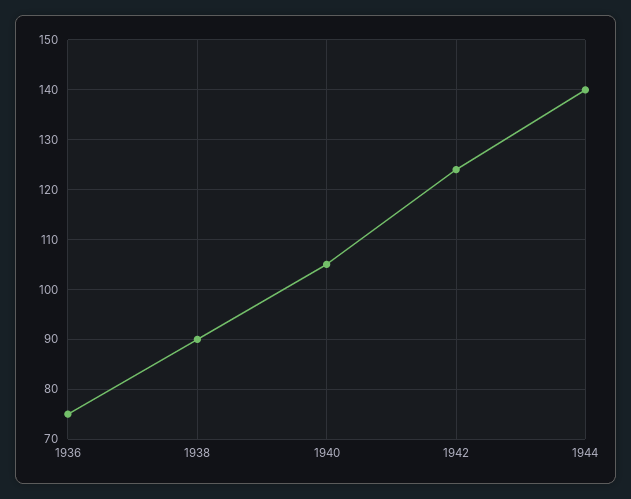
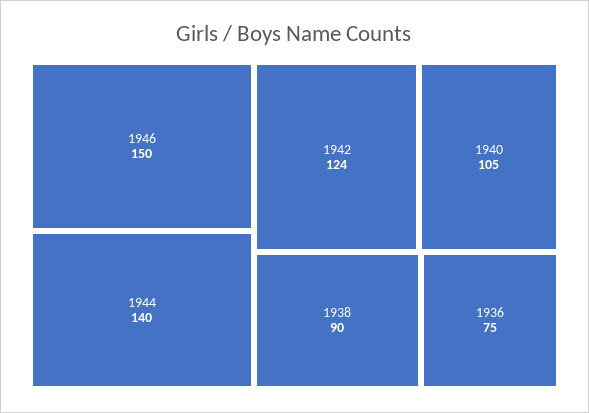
1946: none -> 150

